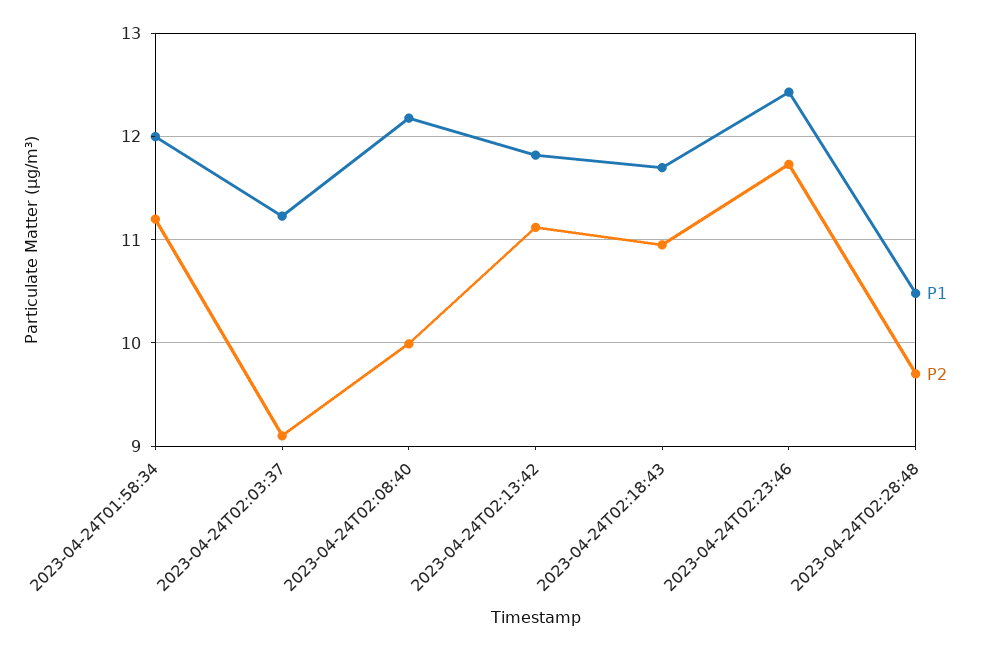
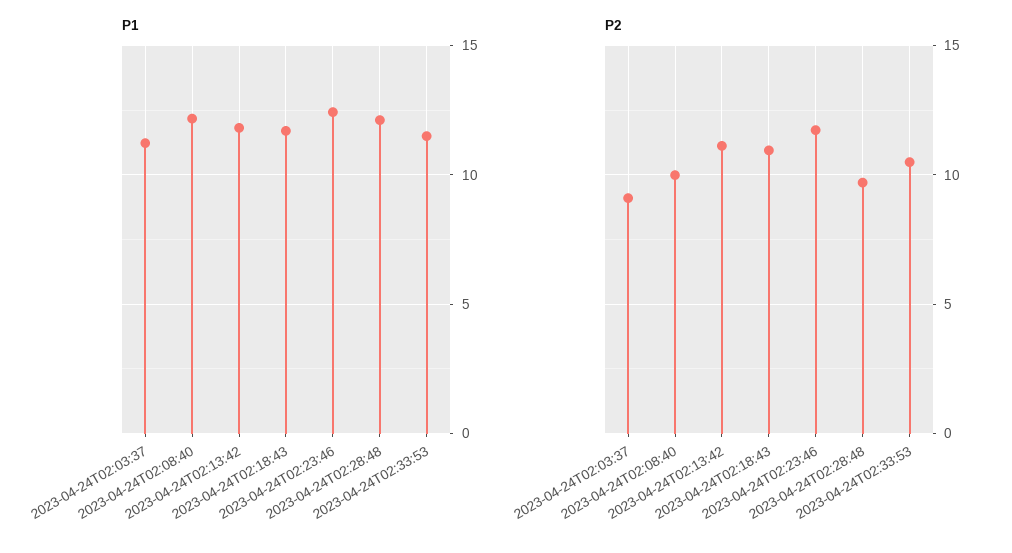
P1, 2023-04-24T01:58:34: 12 -> none
P2, 2023-04-24T01:58:34: 11.2 -> none
P1, 2023-04-24T02:28:48: 10.5 -> 12
P1, 2023-04-24T02:33:53: none -> 11.5
P2, 2023-04-24T02:33:53: none -> 10.5

